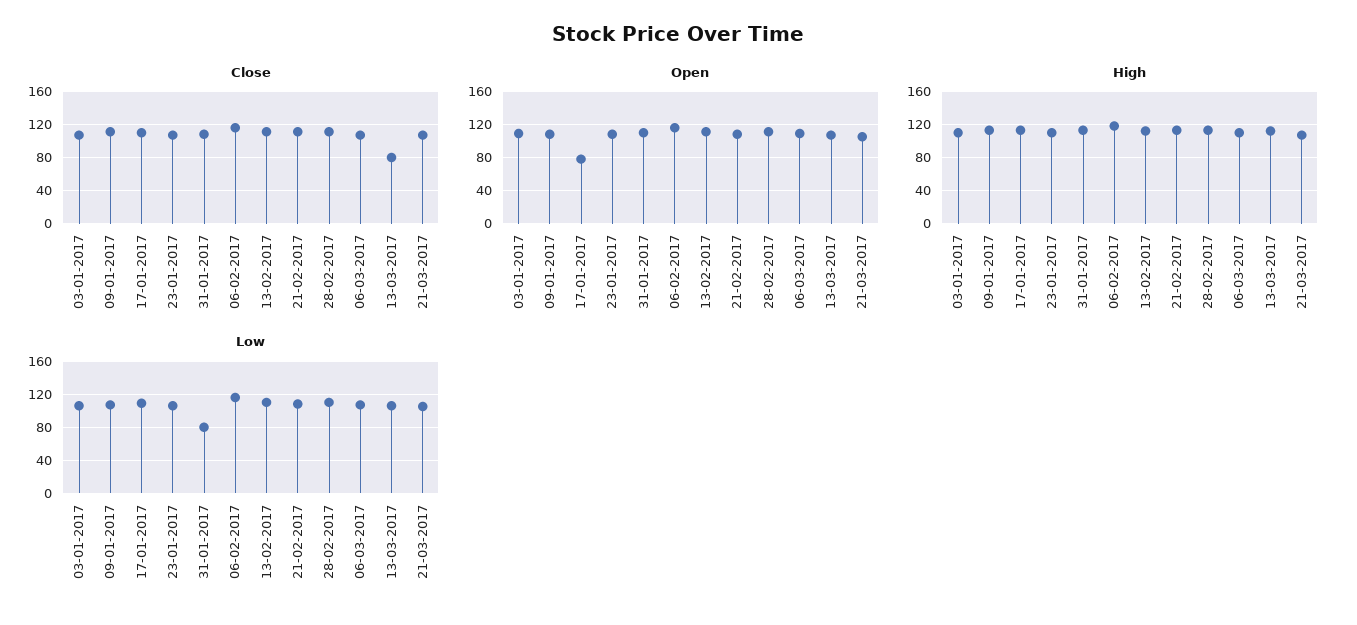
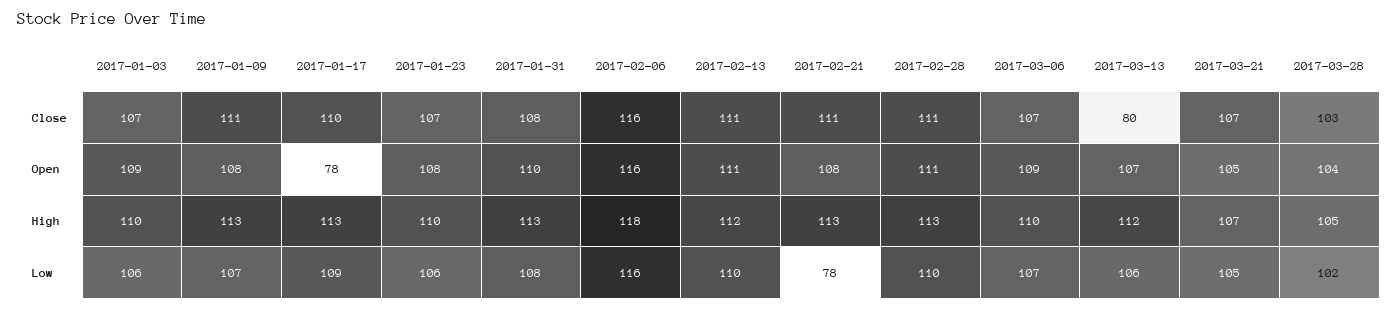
Low, 31-01-2017: 80 -> 108
Low, 21-02-2017: 110 -> 78
Close, 2017-03-28: none -> 103
Open, 2017-03-28: none -> 104
High, 2017-03-28: none -> 105
Low, 2017-03-28: none -> 102

